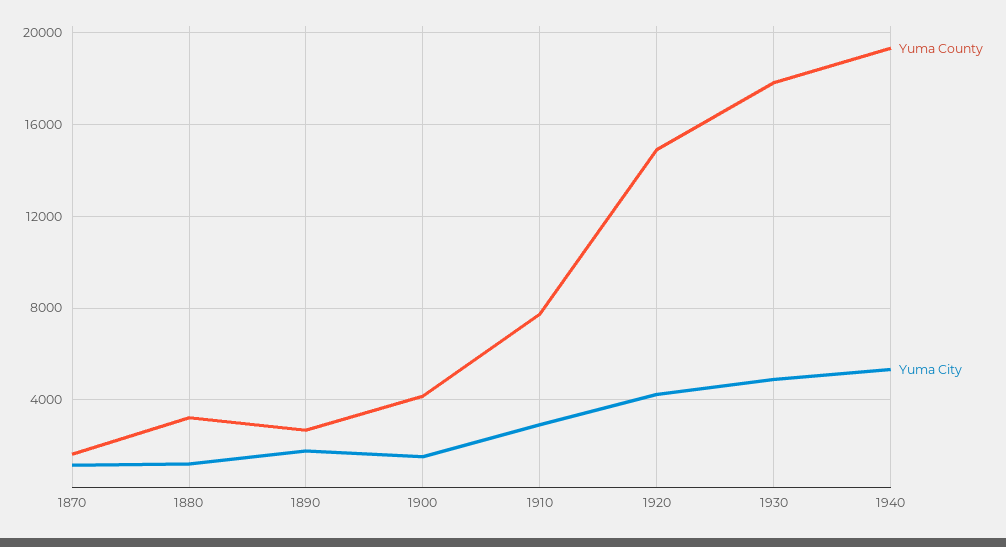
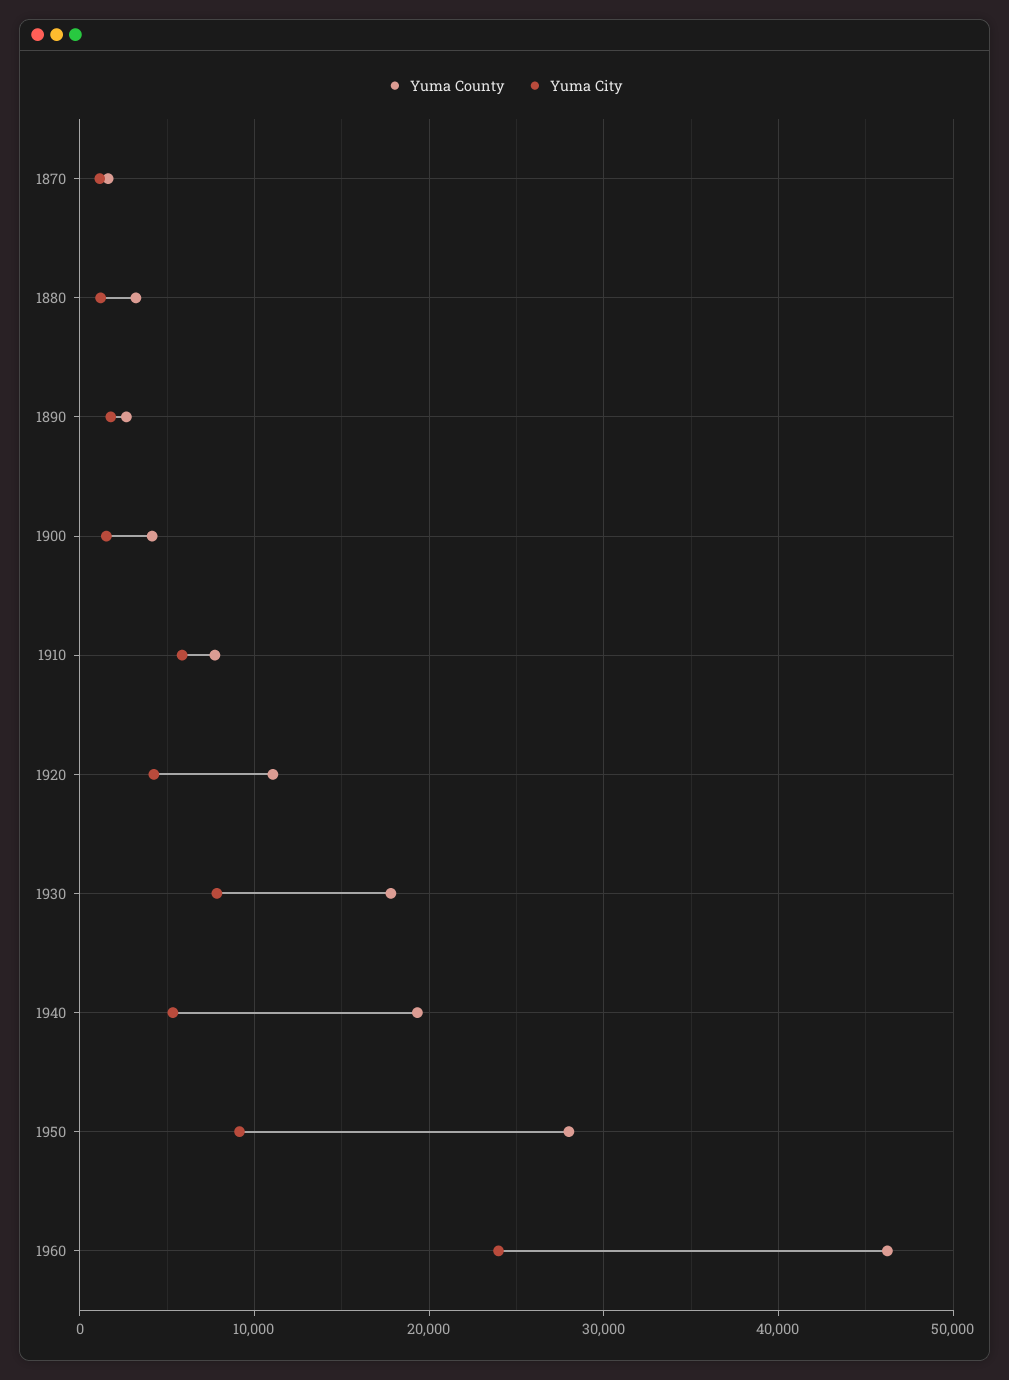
Yuma City, 1910: 3000 -> 6000
Yuma County, 1920: 15000 -> 11000
Yuma City, 1930: 5000 -> 8000
Yuma County, 1950: none -> 28000
Yuma City, 1950: none -> 9000
Yuma County, 1960: none -> 46000
Yuma City, 1960: none -> 24000

